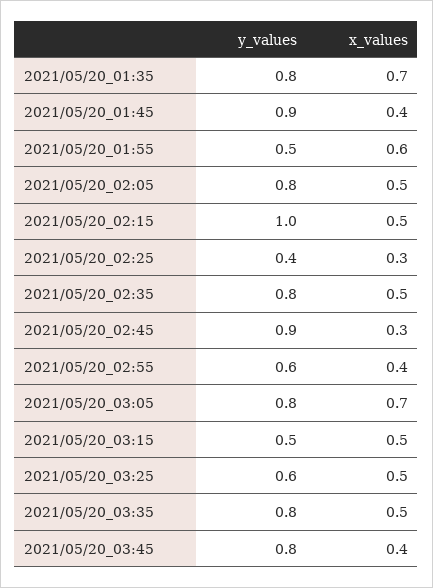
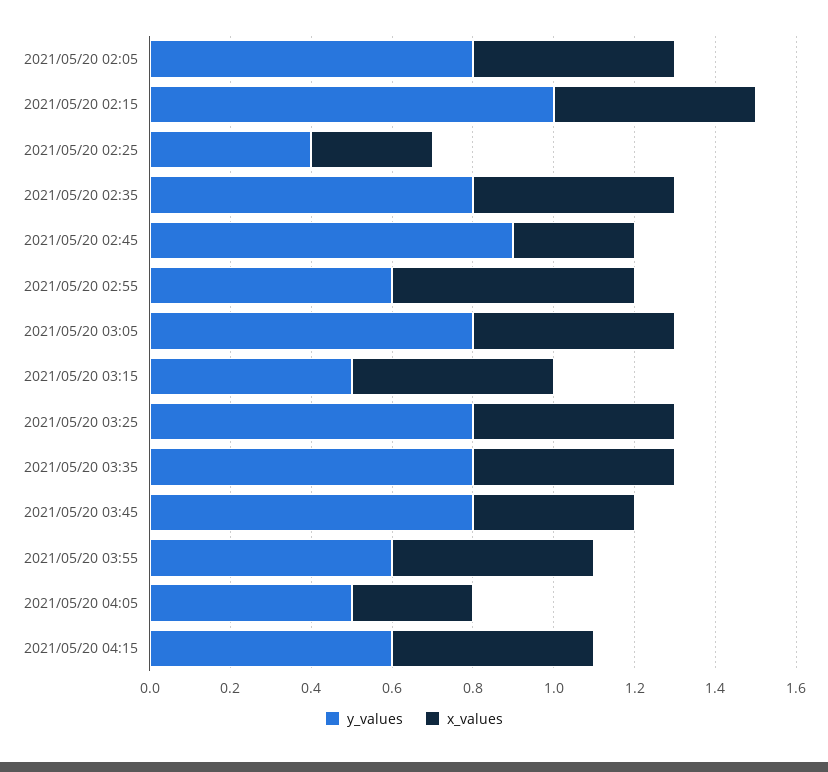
y_values, 2021/05/20_01:35: 0.8 -> none
x_values, 2021/05/20_01:35: 0.7 -> none
y_values, 2021/05/20_01:45: 0.9 -> none
x_values, 2021/05/20_01:45: 0.4 -> none
y_values, 2021/05/20_01:55: 0.5 -> none
x_values, 2021/05/20_01:55: 0.6 -> none
x_values, 2021/05/20_02:55: 0.4 -> 0.6
x_values, 2021/05/20_03:05: 0.7 -> 0.5
y_values, 2021/05/20_03:25: 0.6 -> 0.8
y_values, 2021/05/20 03:55: none -> 0.6
x_values, 2021/05/20 03:55: none -> 0.5
y_values, 2021/05/20 04:05: none -> 0.5
x_values, 2021/05/20 04:05: none -> 0.3
y_values, 2021/05/20 04:15: none -> 0.6
x_values, 2021/05/20 04:15: none -> 0.5

